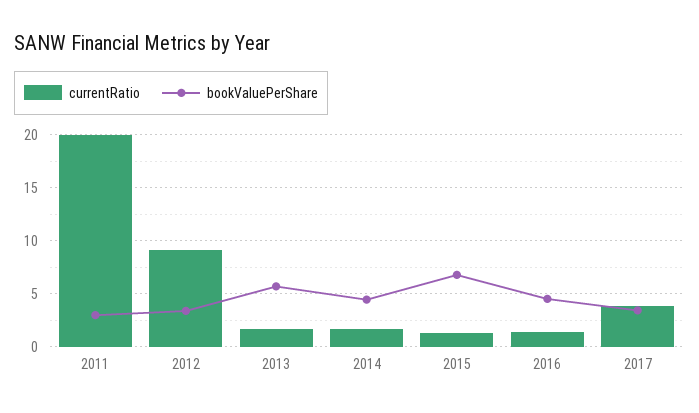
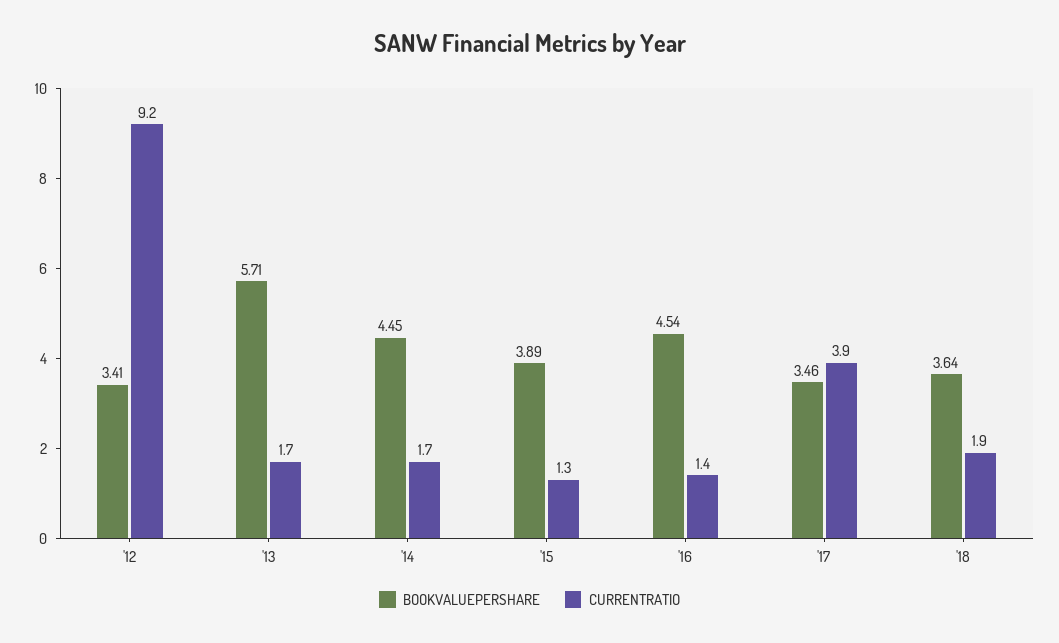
currentRatio, 2011: 20 -> none
bookValuePerShare, 2011: 3 -> none
bookValuePerShare, 2015: 7 -> 3.89
bookValuePerShare, '18: none -> 3.64
currentRatio, '18: none -> 1.9

